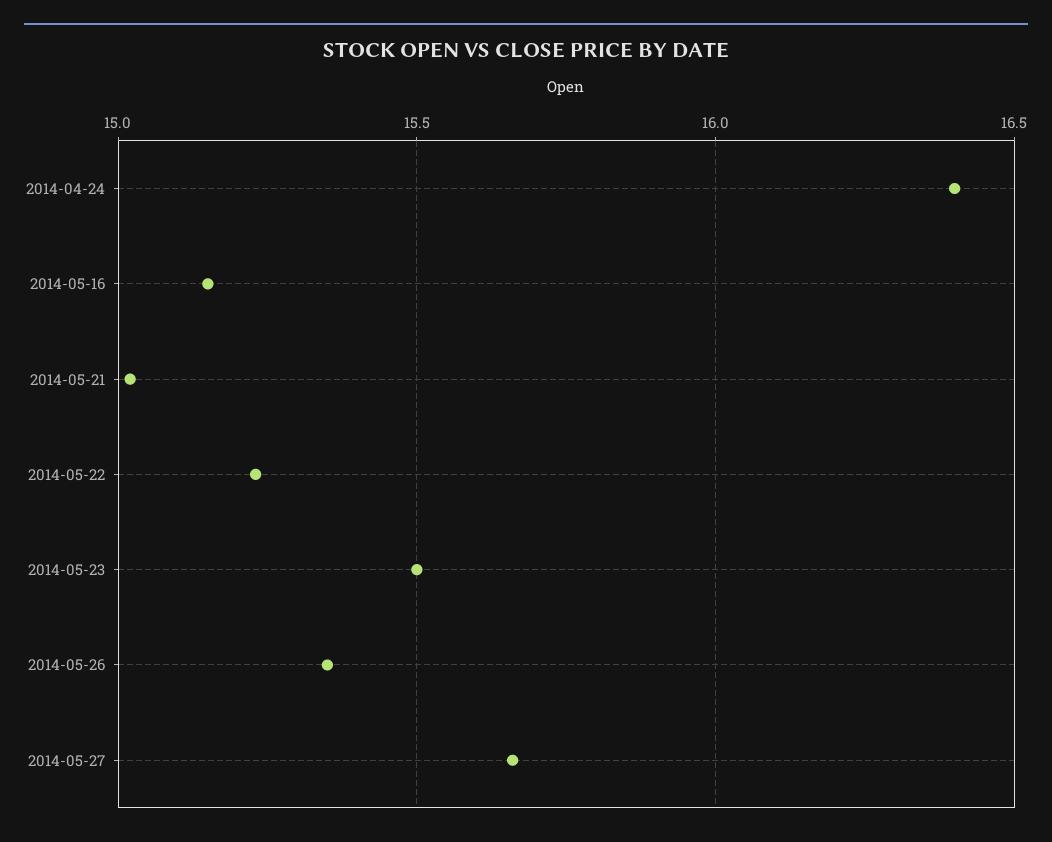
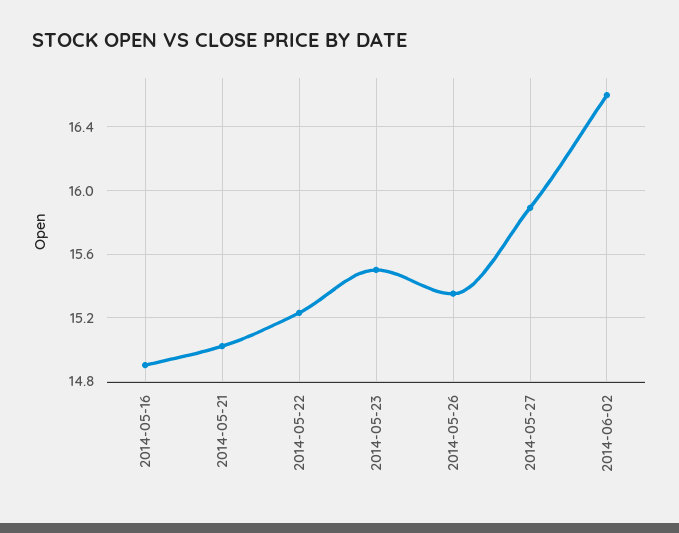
2014-04-24: 16.4 -> none
2014-05-16: 15.15 -> 14.9
2014-05-27: 15.65 -> 15.9
2014-06-02: none -> 16.6

